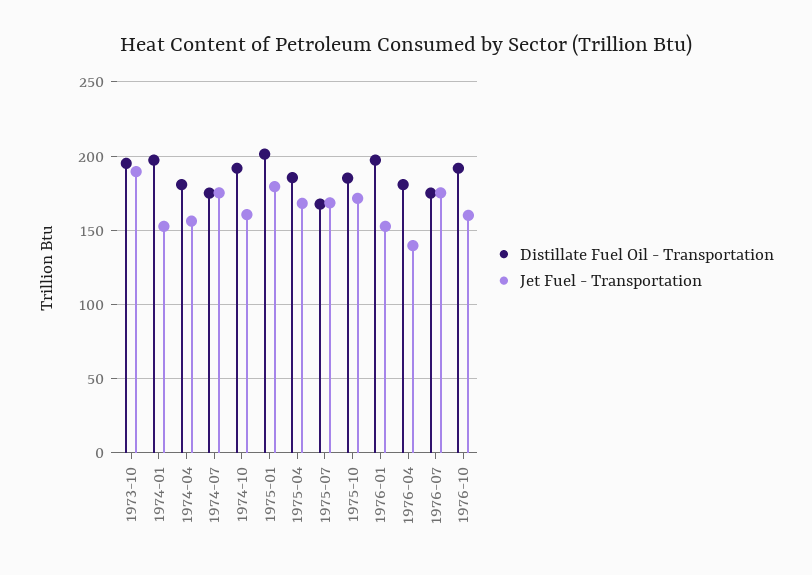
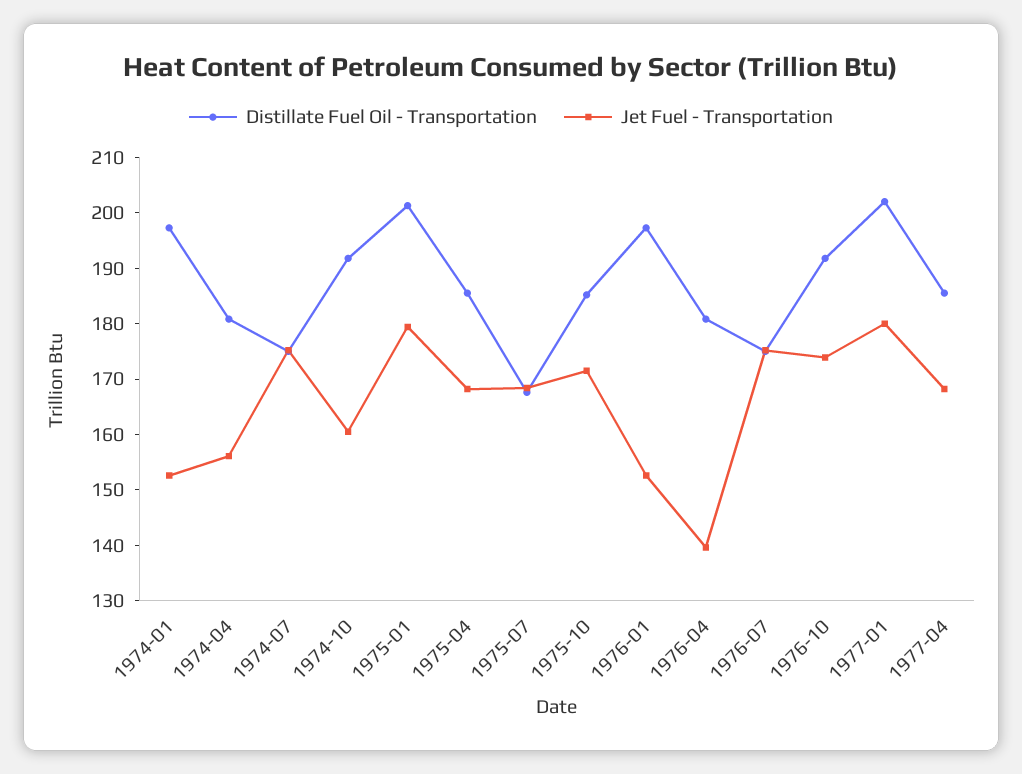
Distillate Fuel Oil - Transportation, 1973-10: 195 -> none
Jet Fuel - Transportation, 1973-10: 190 -> none
Jet Fuel - Transportation, 1976-10: 160 -> 174
Distillate Fuel Oil - Transportation, 1977-01: none -> 202
Jet Fuel - Transportation, 1977-01: none -> 180
Distillate Fuel Oil - Transportation, 1977-04: none -> 186
Jet Fuel - Transportation, 1977-04: none -> 168

